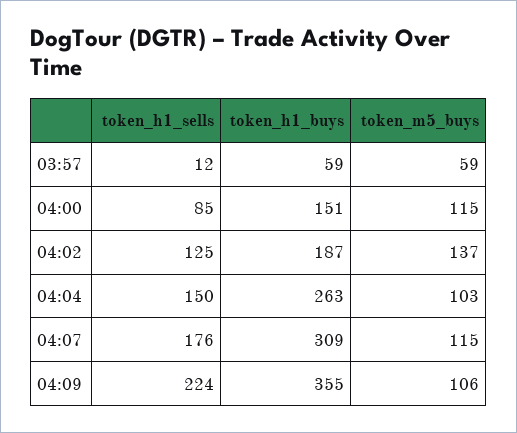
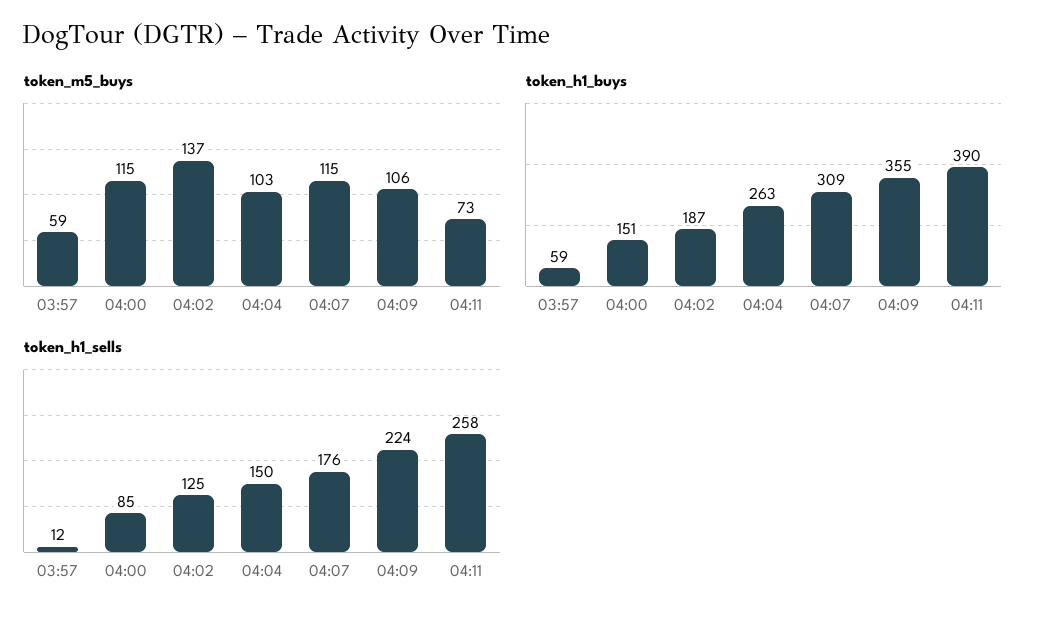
token_m5_buys, 04:11: none -> 73
token_h1_buys, 04:11: none -> 390
token_h1_sells, 04:11: none -> 258

